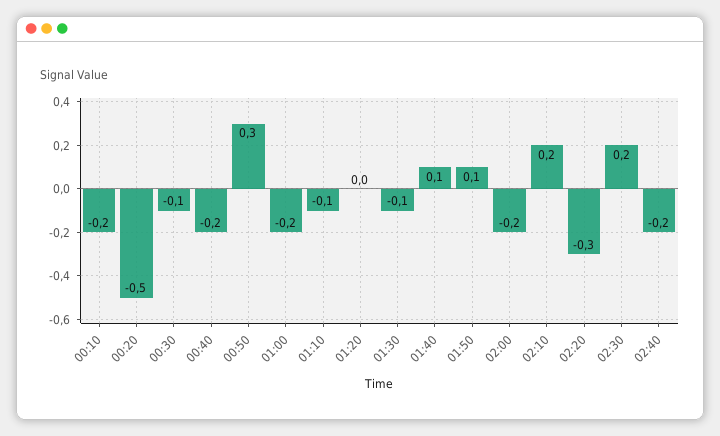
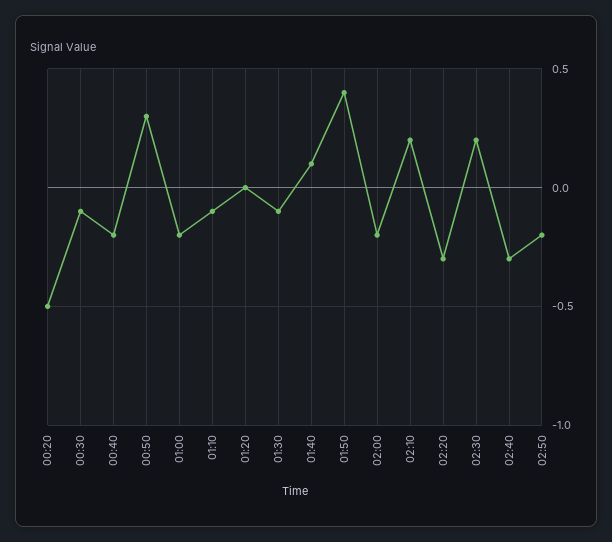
00:10: -0.2 -> none
01:50: 0.1 -> 0.4
02:40: -0.2 -> -0.3
02:50: none -> -0.2

